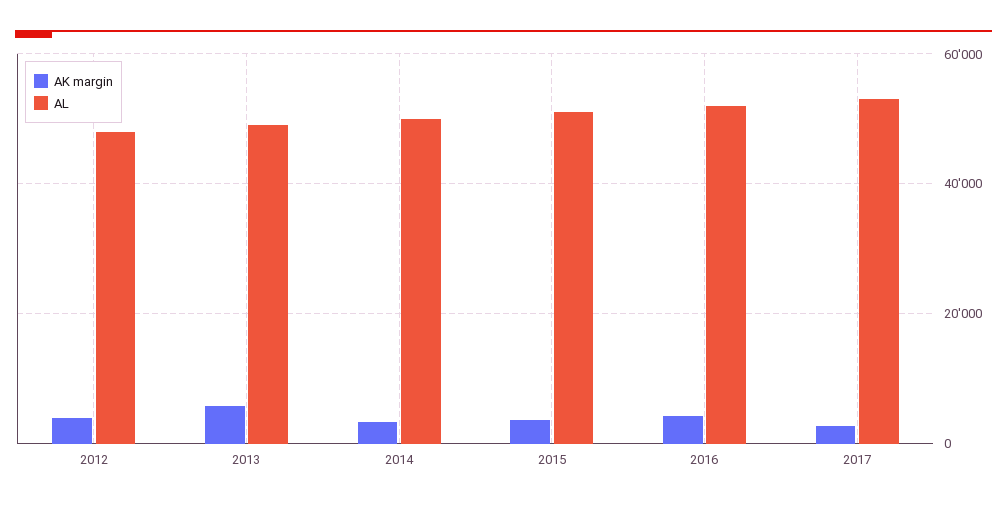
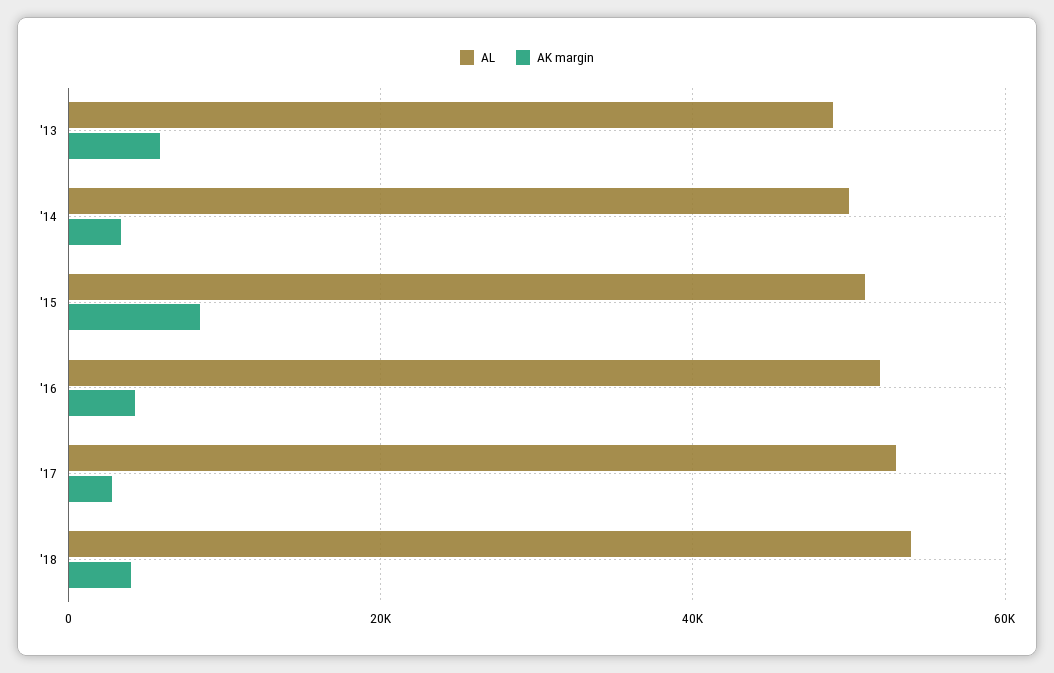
AK margin, 2012: 4000 -> none
AL, 2012: 48000 -> none
AK margin, 2015: 4000 -> 8000
AL, '18: none -> 54000
AK margin, '18: none -> 4000

